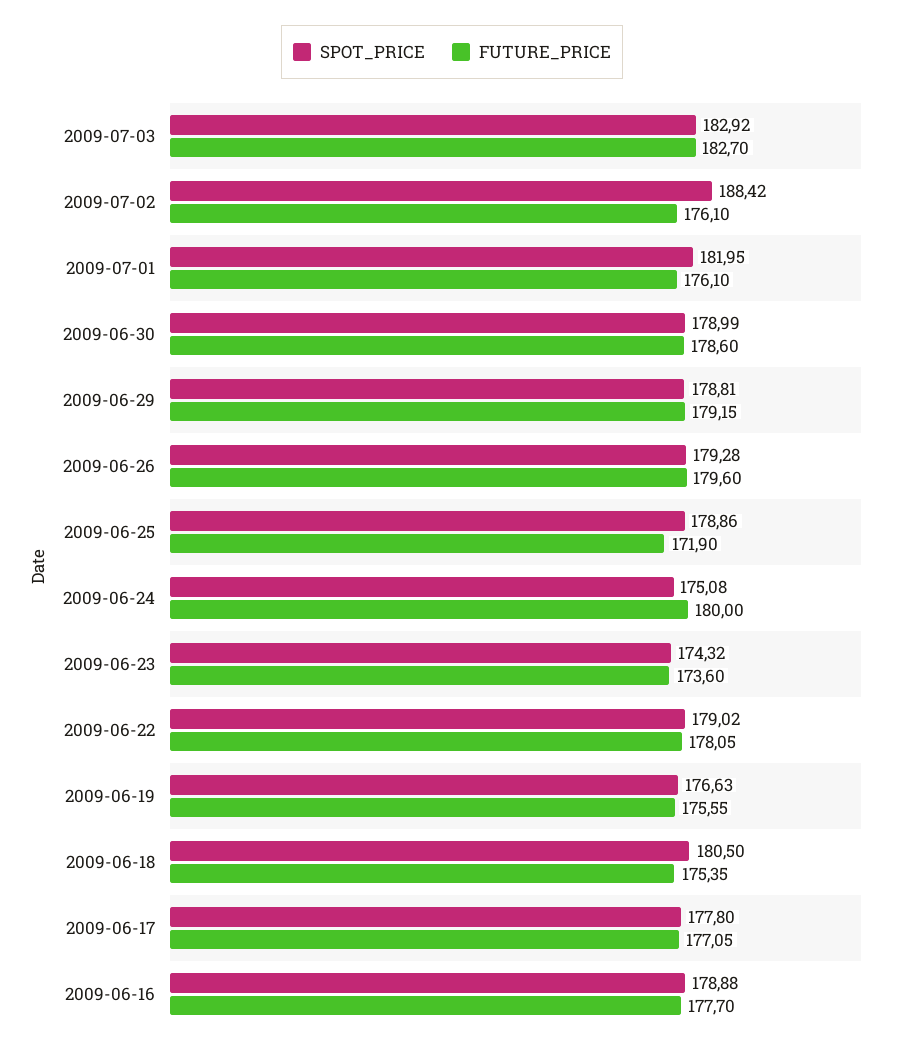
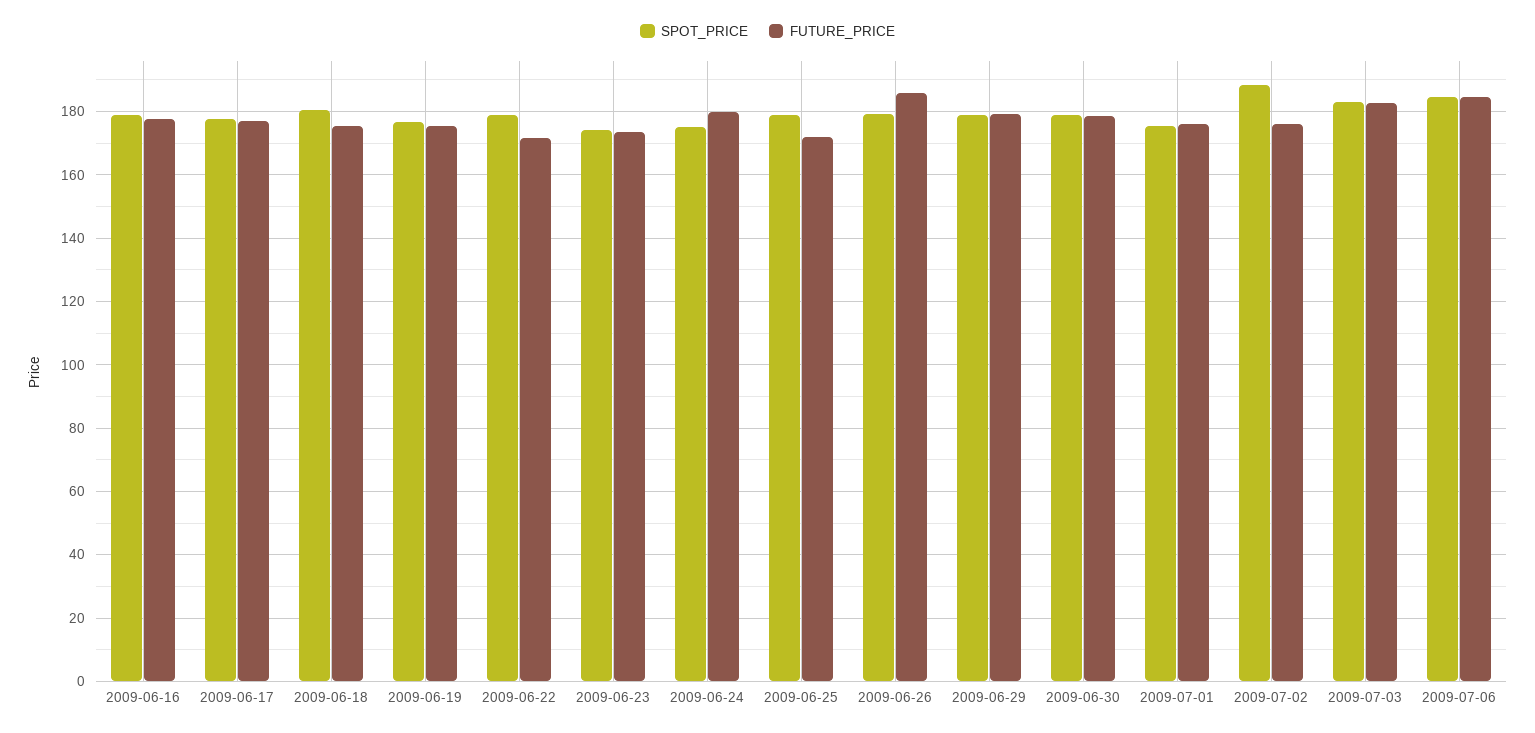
SPOT_PRICE, 2009-07-01: 181.95 -> 176
FUTURE_PRICE, 2009-06-26: 179.6 -> 186
FUTURE_PRICE, 2009-06-22: 178.05 -> 172
SPOT_PRICE, 2009-07-06: none -> 184
FUTURE_PRICE, 2009-07-06: none -> 184

